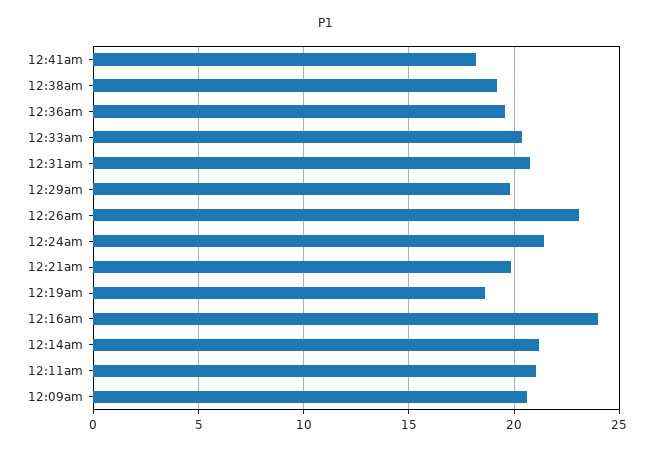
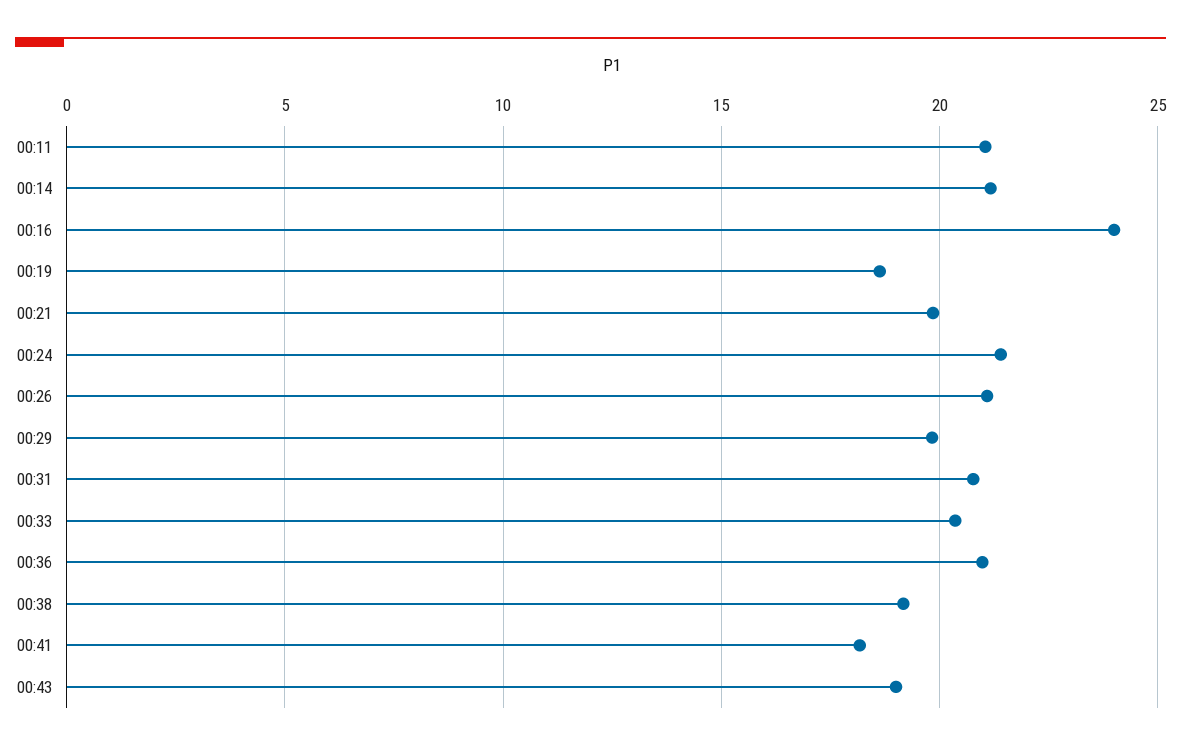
12:36am: 19.5 -> 21
12:26am: 23 -> 21
12:09am: 20.5 -> none
00:43: none -> 19

